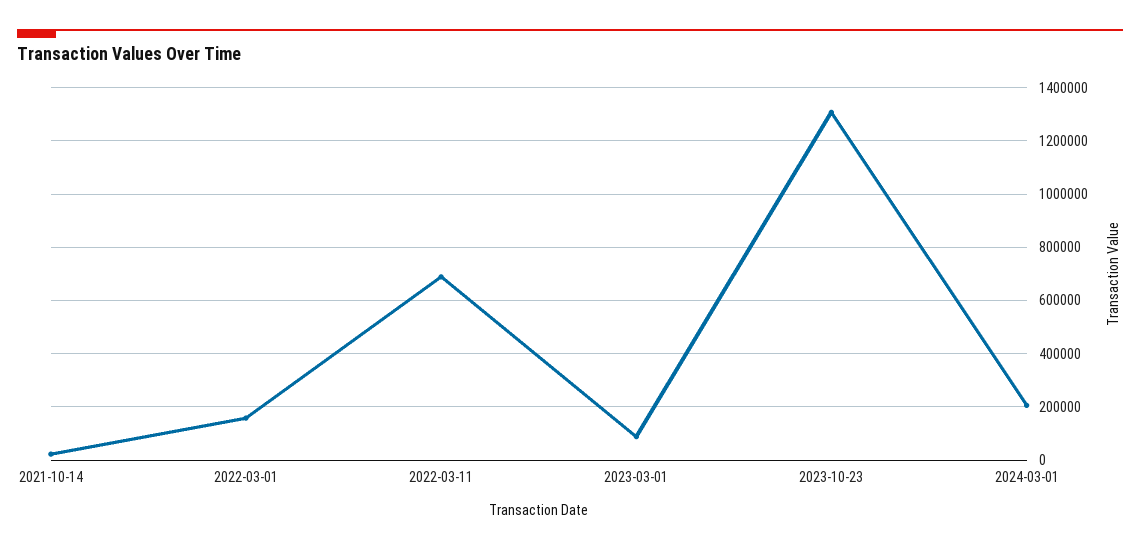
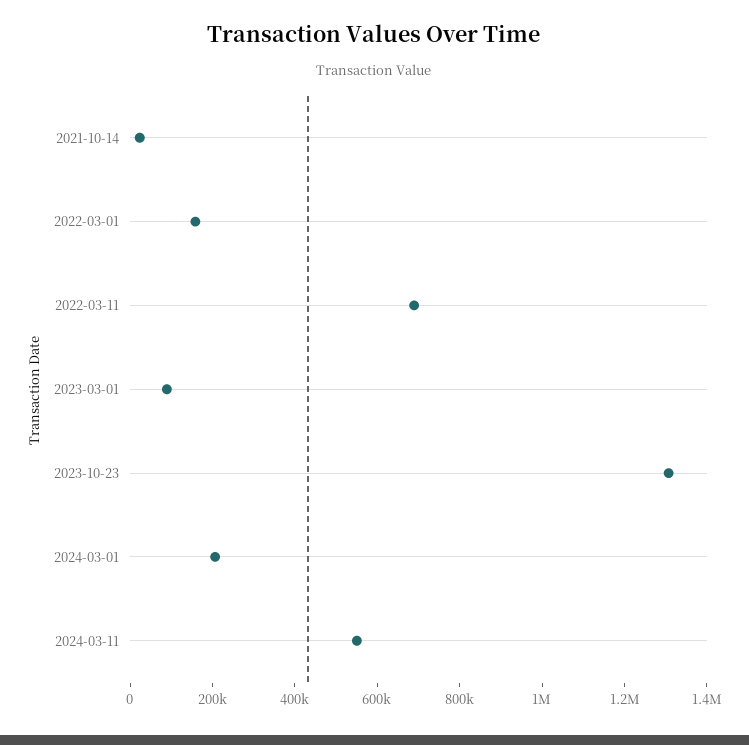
2024-03-11: none -> 550000

